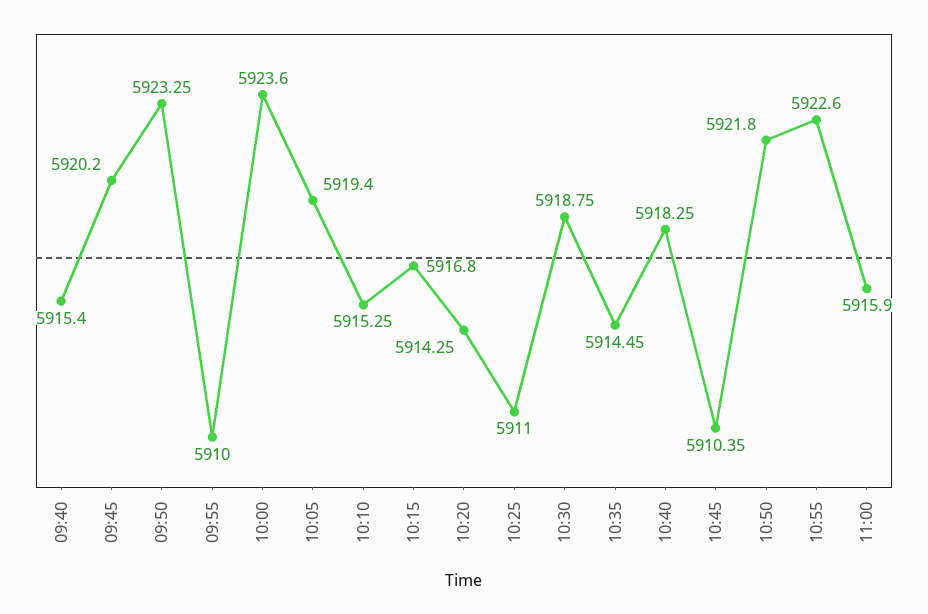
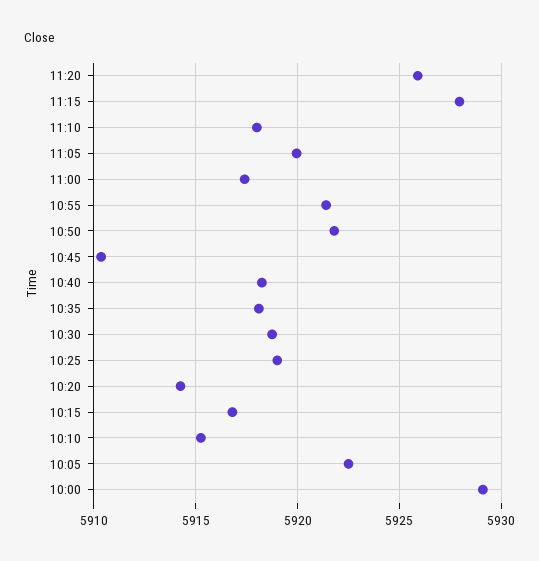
09:40: 5915.4 -> none
09:45: 5920.2 -> none
09:50: 5923.25 -> none
09:55: 5910 -> none
10:00: 5923.6 -> 5929
10:05: 5919.4 -> 5922.5
10:25: 5911 -> 5919
10:35: 5914.45 -> 5918
10:55: 5922.6 -> 5921.5
11:00: 5915.9 -> 5917.5
11:20: none -> 5926
11:15: none -> 5928
11:10: none -> 5918
11:05: none -> 5920

